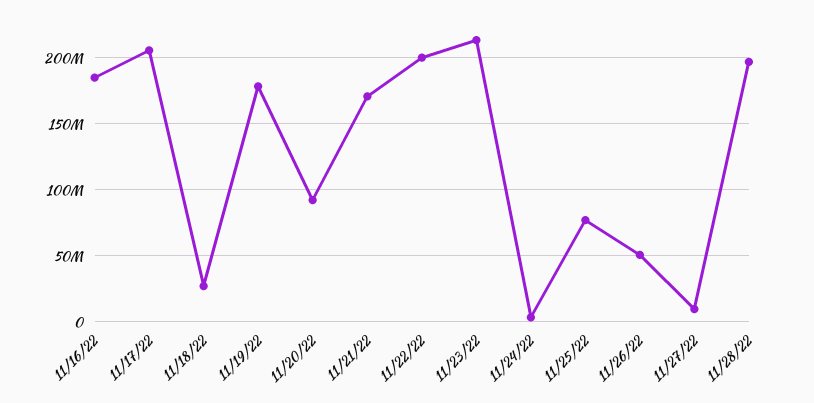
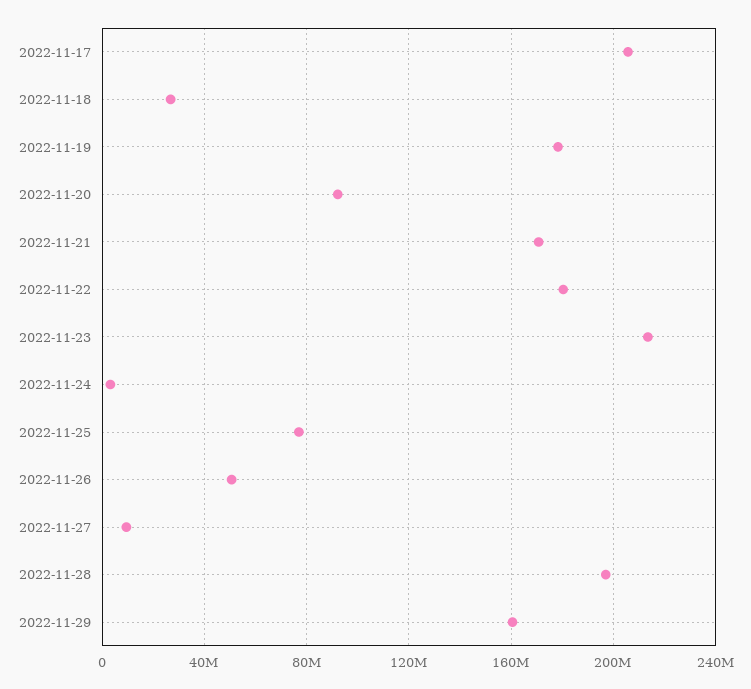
11/16/22: 185000000 -> none
11/22/22: 200000000 -> 180000000
2022-11-29: none -> 160000000

